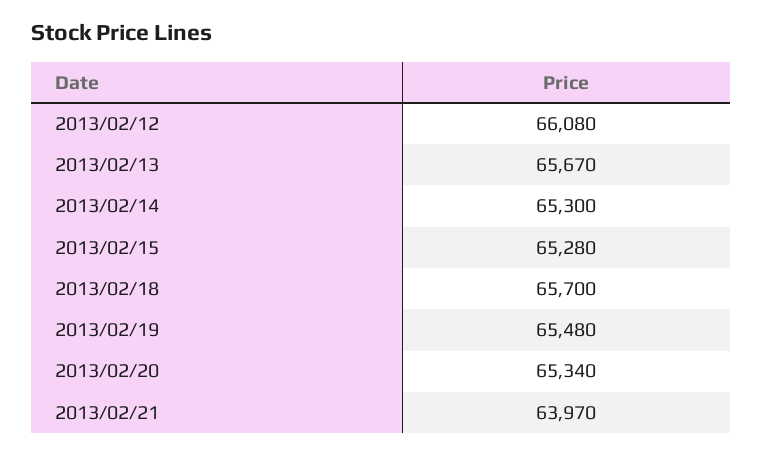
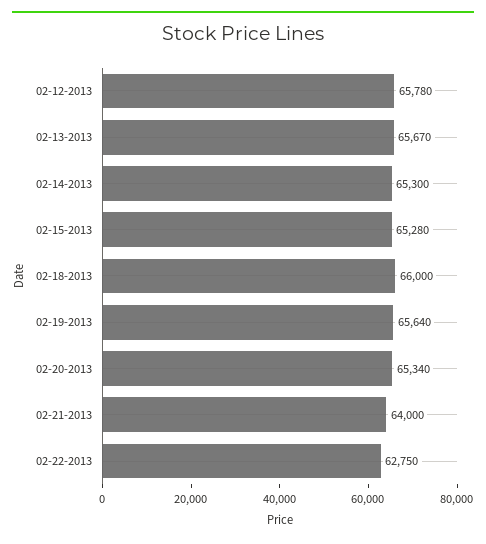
2013/02/12: 66080 -> 65780
2013/02/18: 65700 -> 66000
2013/02/19: 65480 -> 65640
2013/02/21: 63970 -> 64000
02-22-2013: none -> 62750

